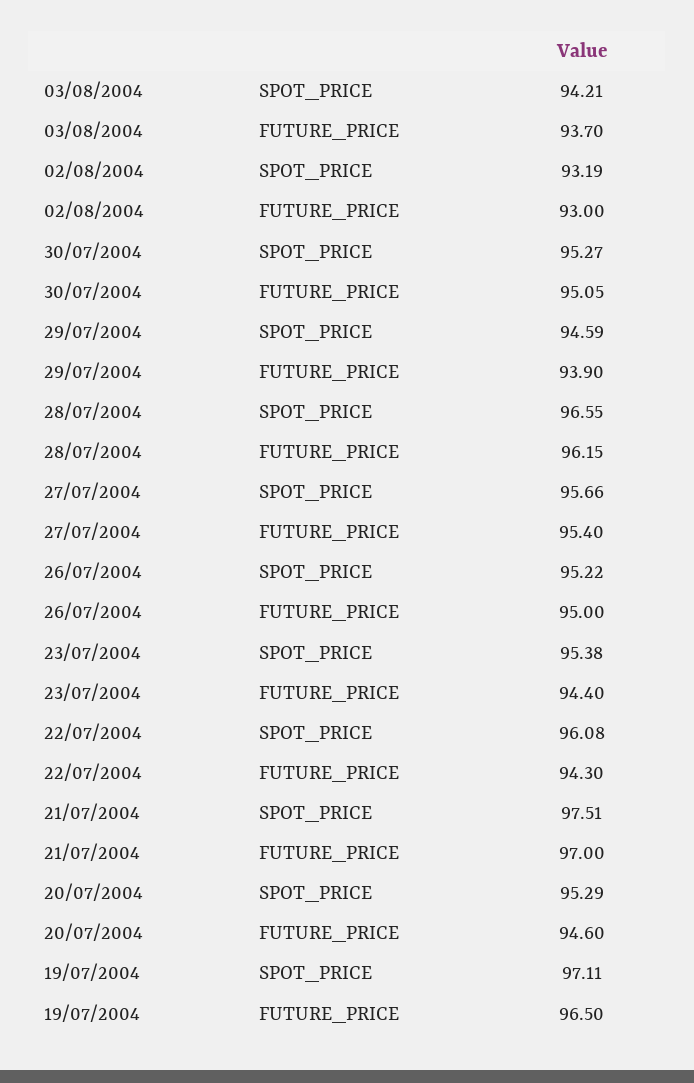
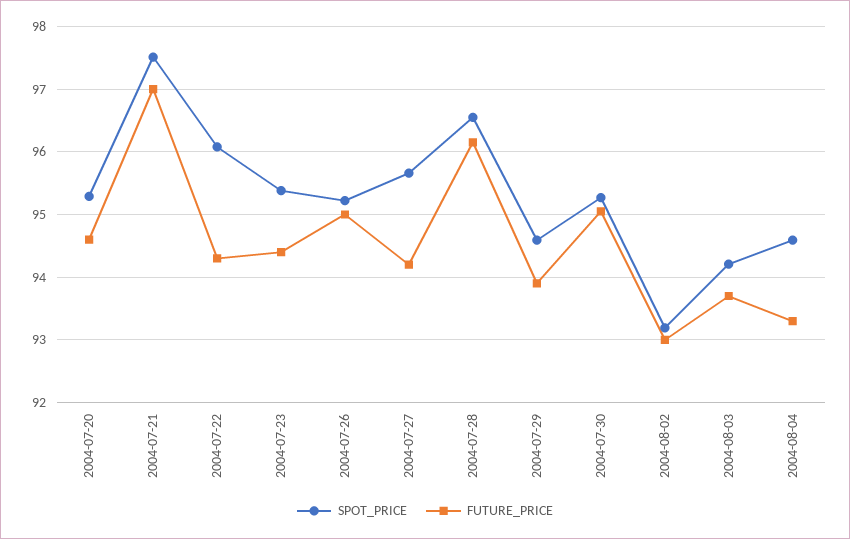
FUTURE_PRICE, 27/07/2004: 95.4 -> 94.2
SPOT_PRICE, 19/07/2004: 97.11 -> none
FUTURE_PRICE, 19/07/2004: 96.5 -> none
SPOT_PRICE, 2004-08-04: none -> 94.6
FUTURE_PRICE, 2004-08-04: none -> 93.3

